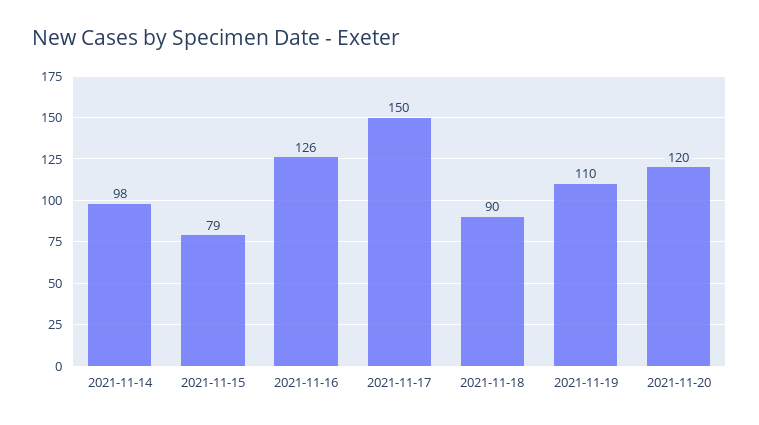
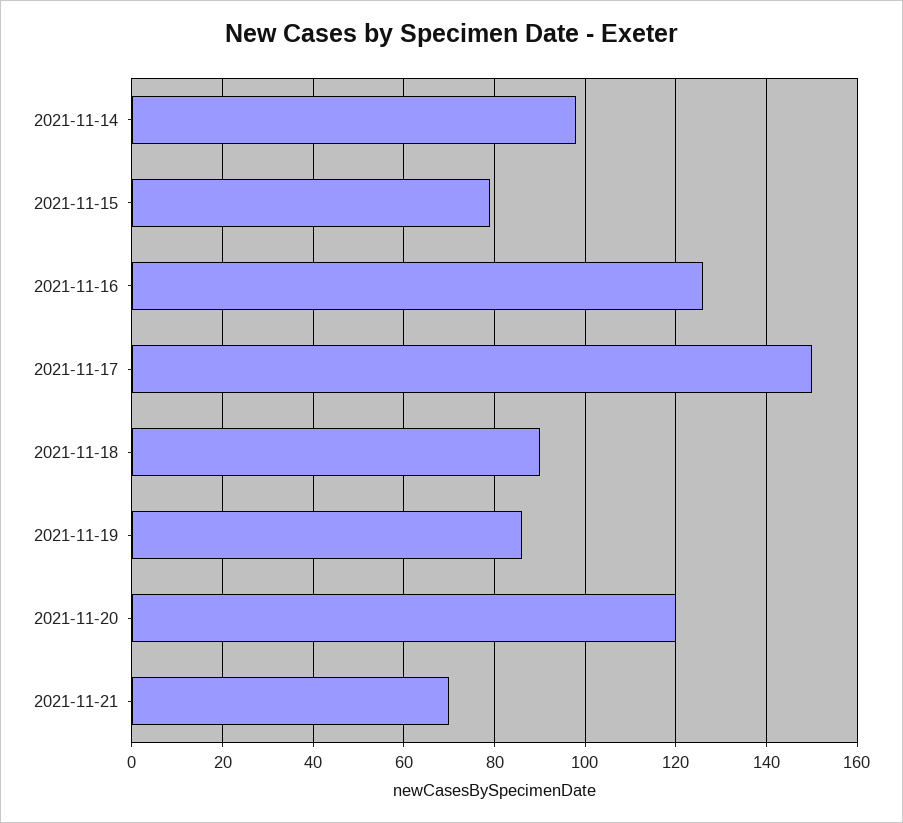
2021-11-19: 110 -> 85
2021-11-21: none -> 70

